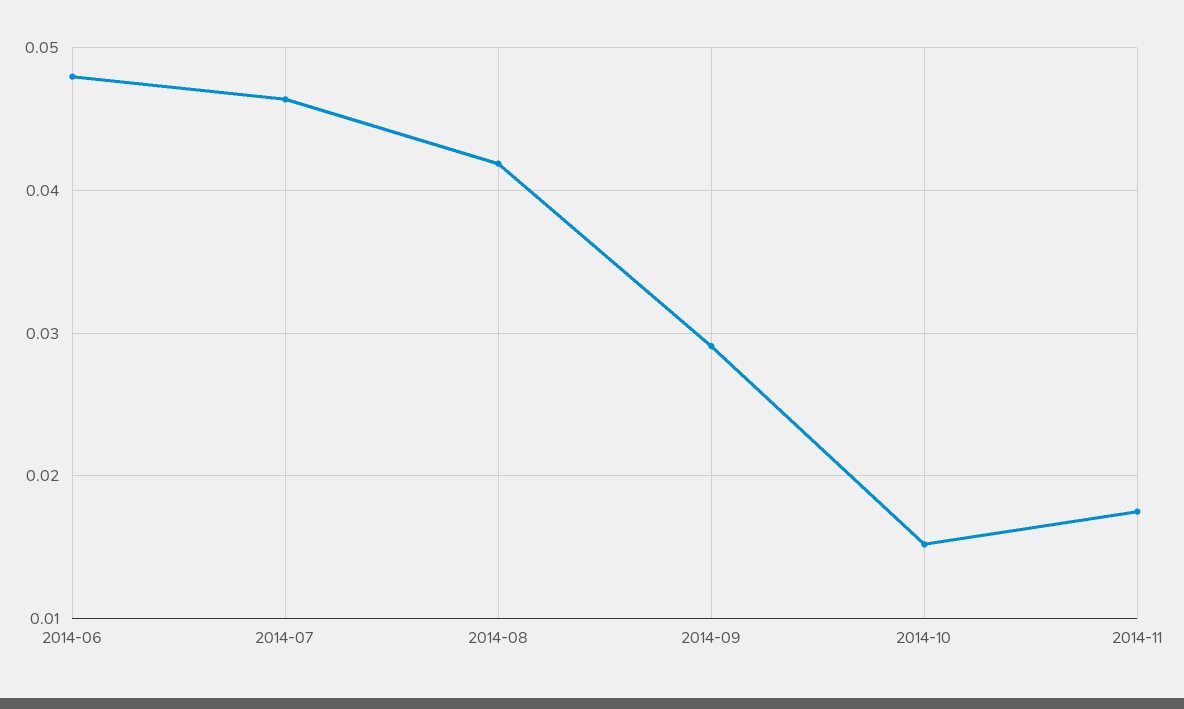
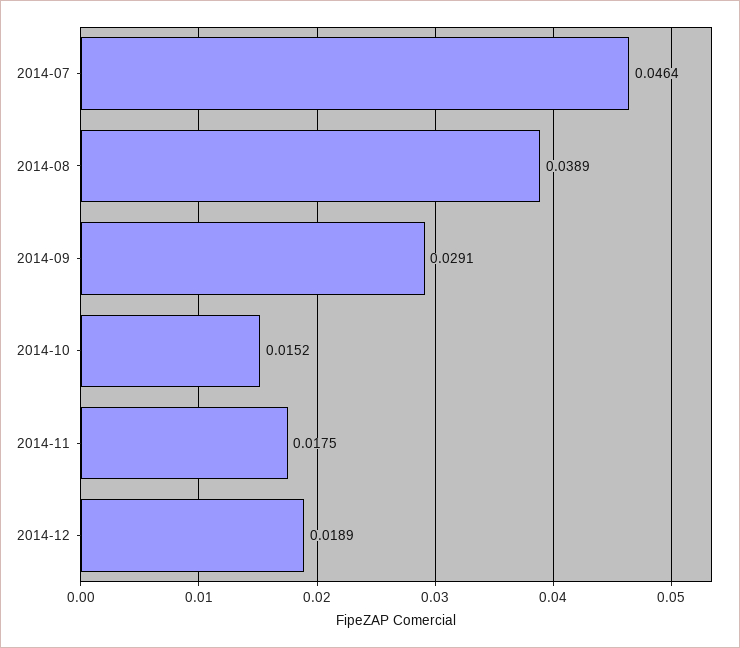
2014-06: 0.048 -> none
2014-08: 0.042 -> 0.0389
2014-12: none -> 0.0189

